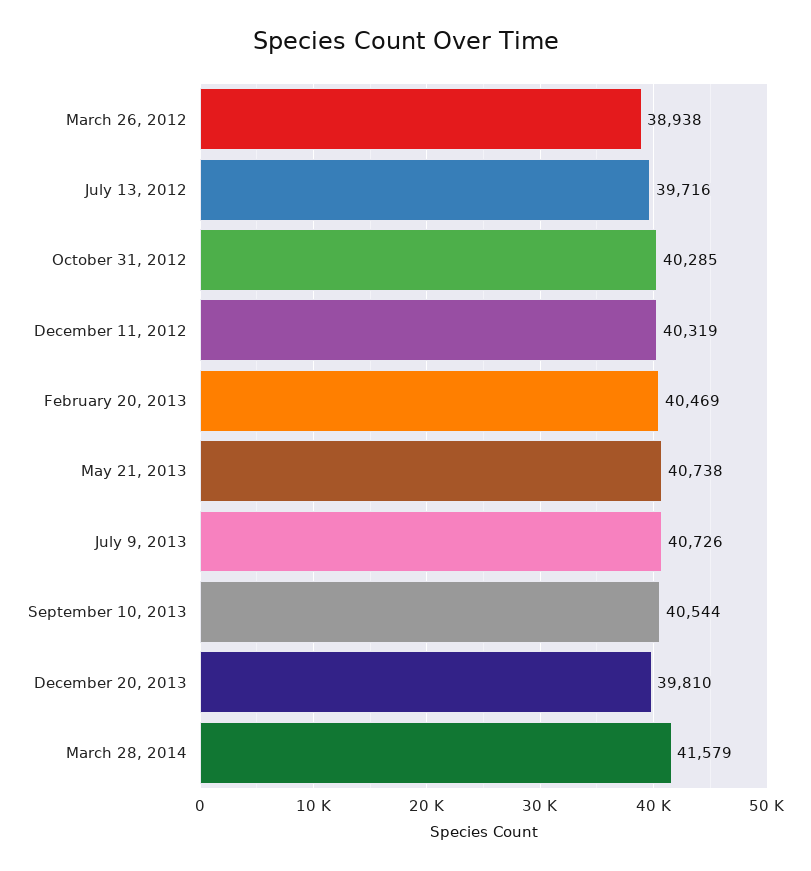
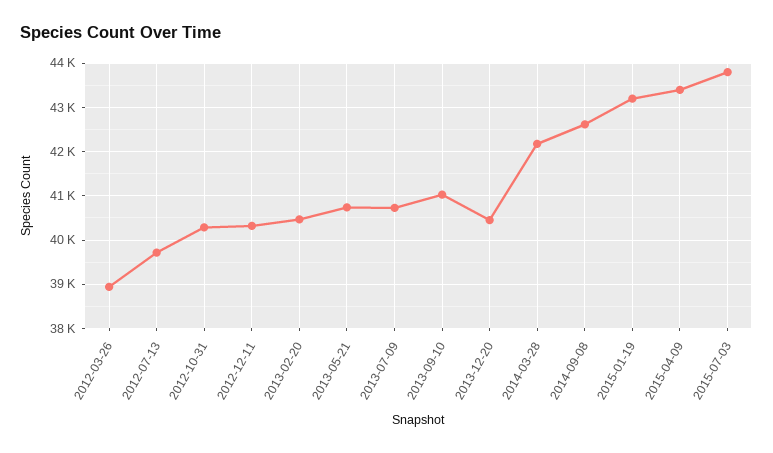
September 10, 2013: 40544 -> 41000
December 20, 2013: 39810 -> 40400
March 28, 2014: 41579 -> 42200
2014-09-08: none -> 42600
2015-01-19: none -> 43200
2015-04-09: none -> 43400
2015-07-03: none -> 43800

